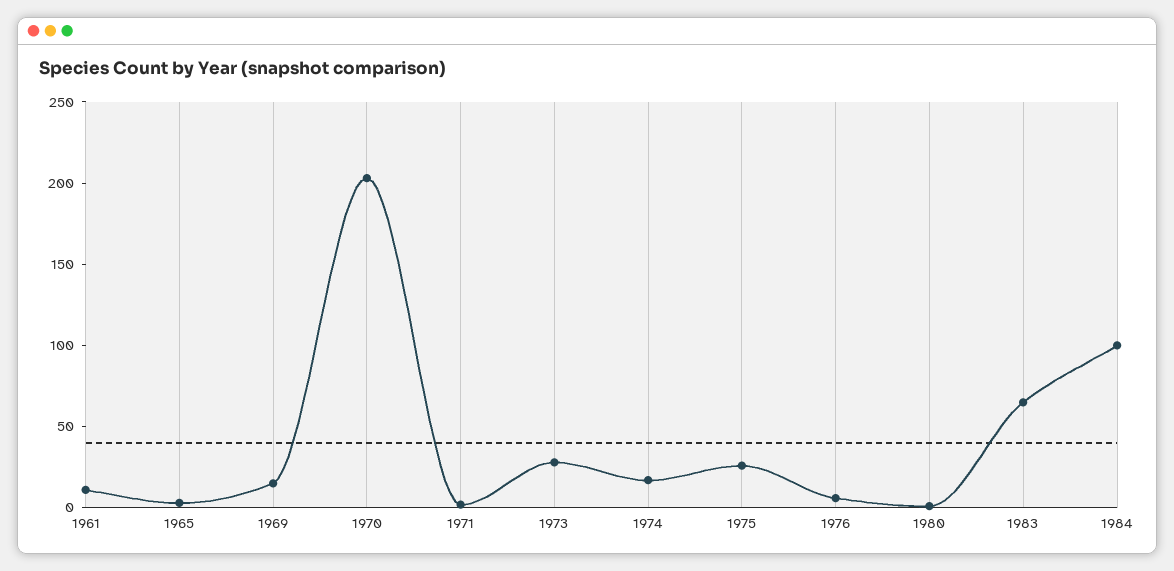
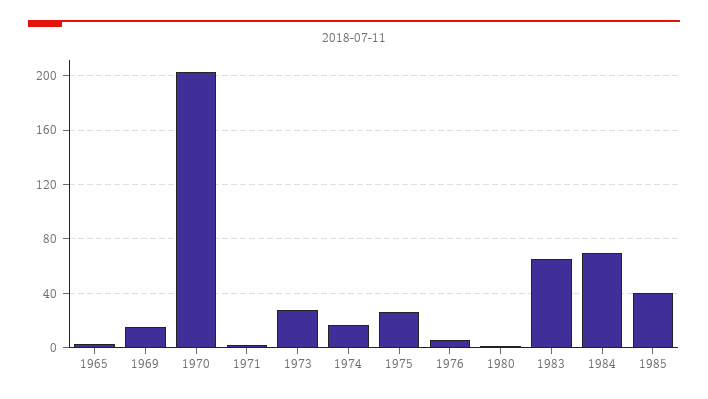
1961: 10 -> none
1984: 100 -> 70
1985: none -> 40

